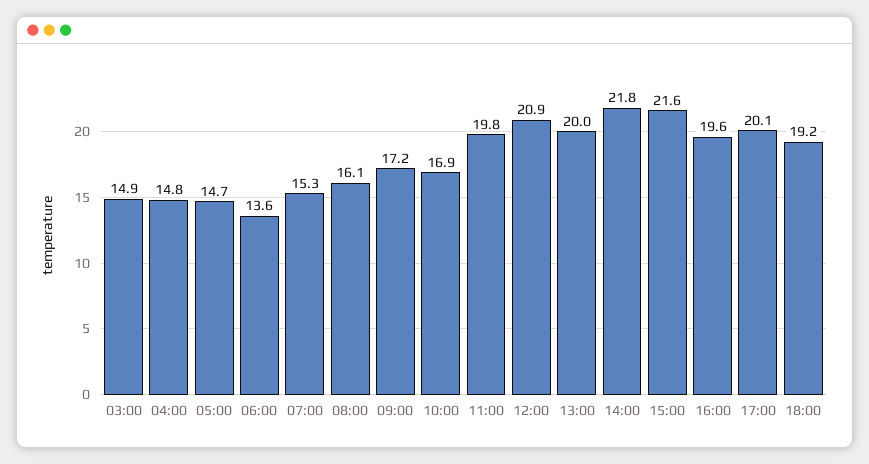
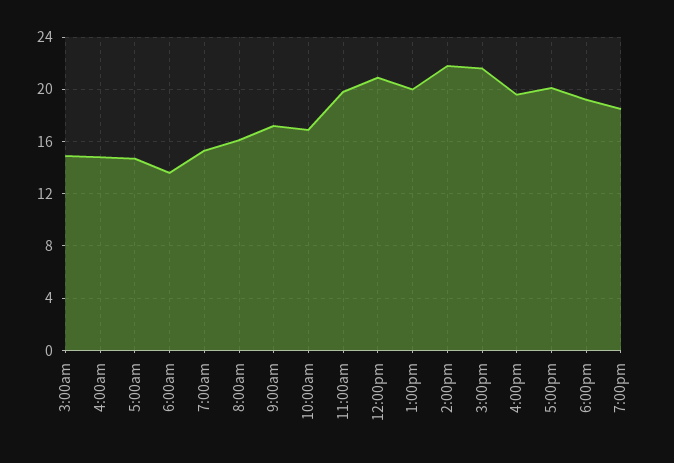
7:00pm: none -> 18.5

